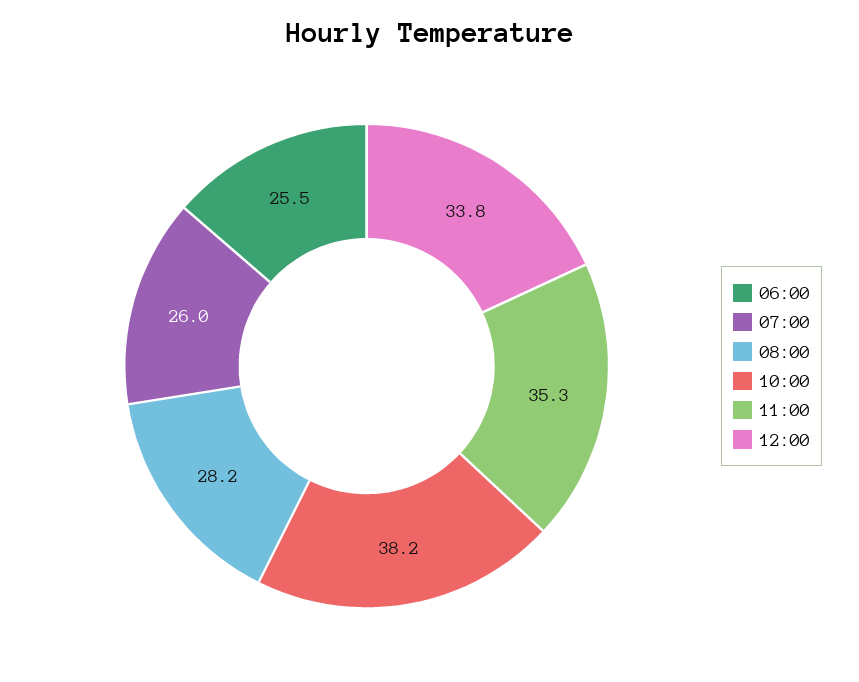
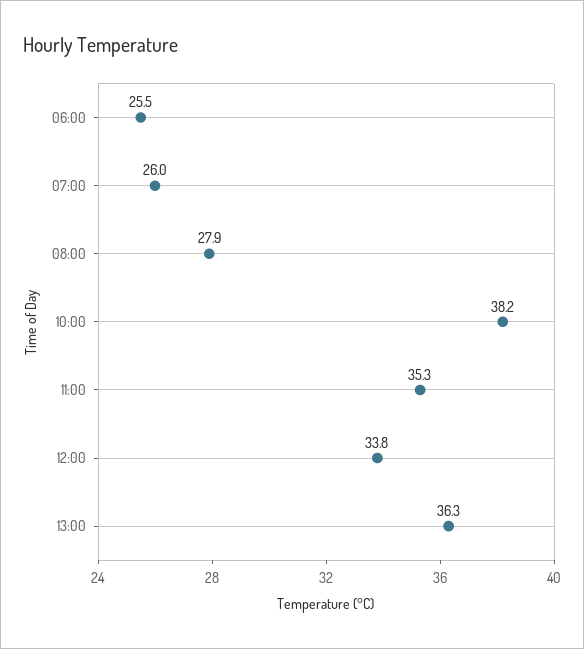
08:00: 28.2 -> 27.9
13:00: none -> 36.3

